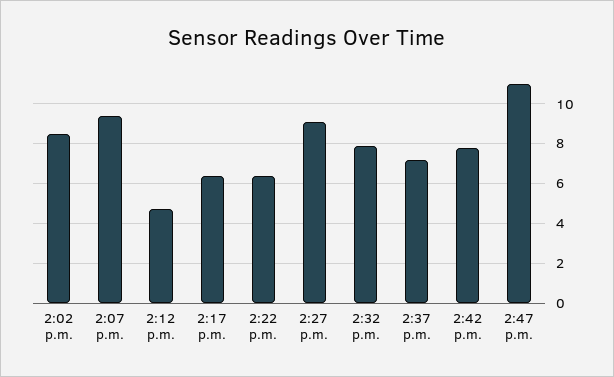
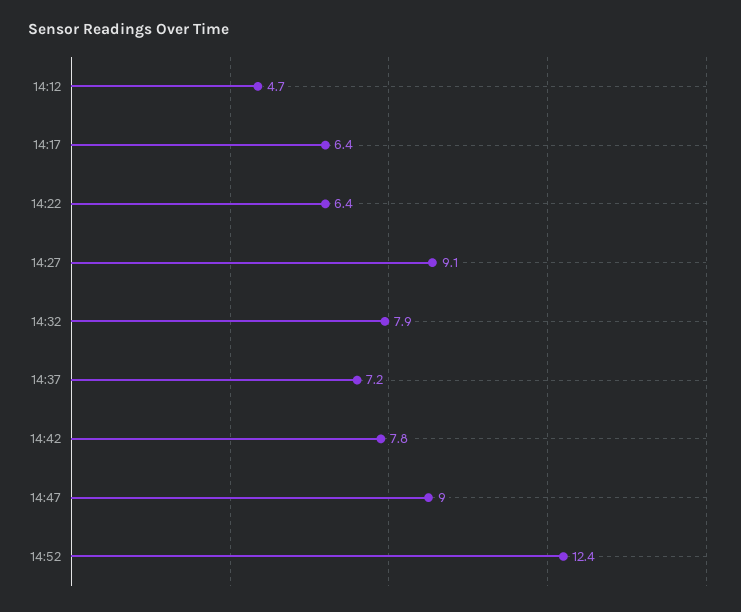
2:02 p.m.: 8.5 -> none
2:07 p.m.: 9.5 -> none
2:47 p.m.: 11 -> 9
14:52: none -> 12.4

